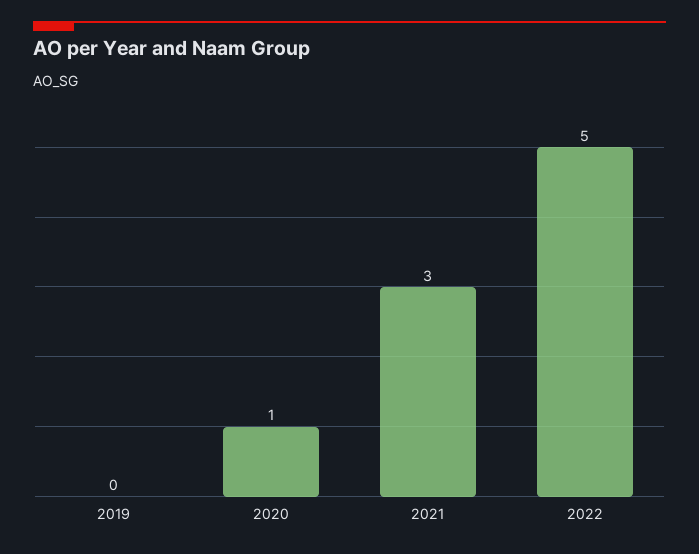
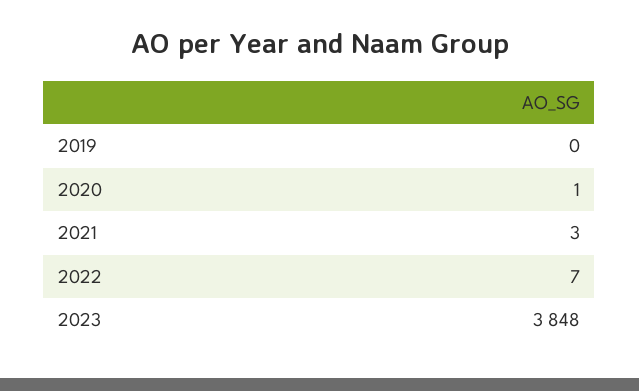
2022: 5 -> 7
2023: none -> 3848

